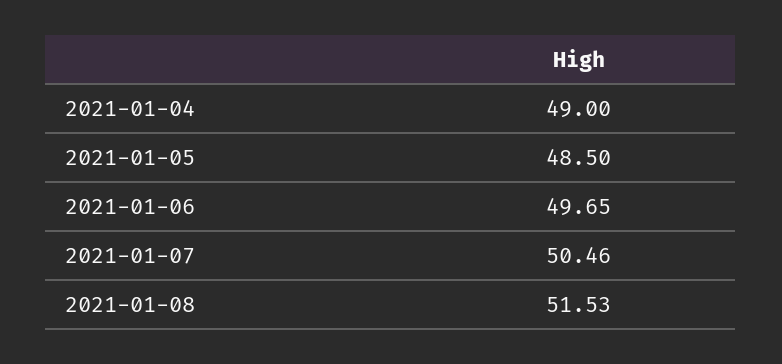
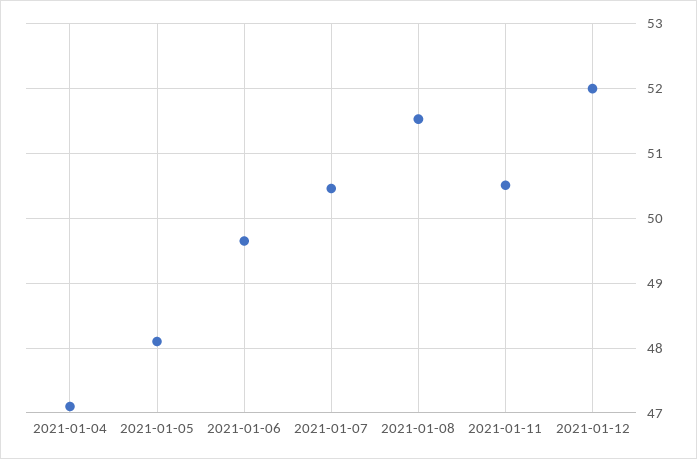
2021-01-04: 49 -> 47.1
2021-01-05: 48.5 -> 48.1
2021-01-11: none -> 50.5
2021-01-12: none -> 52

